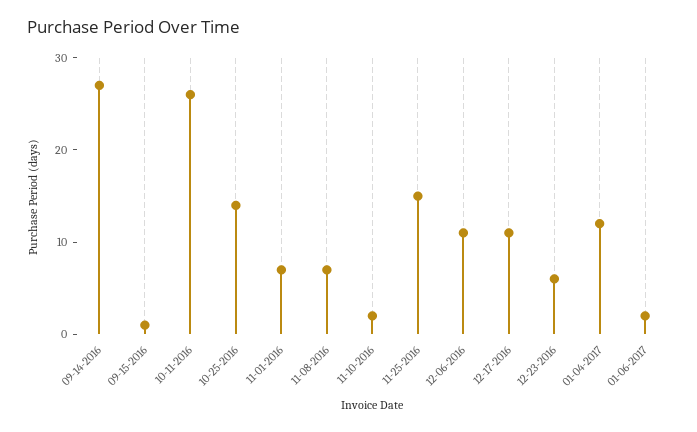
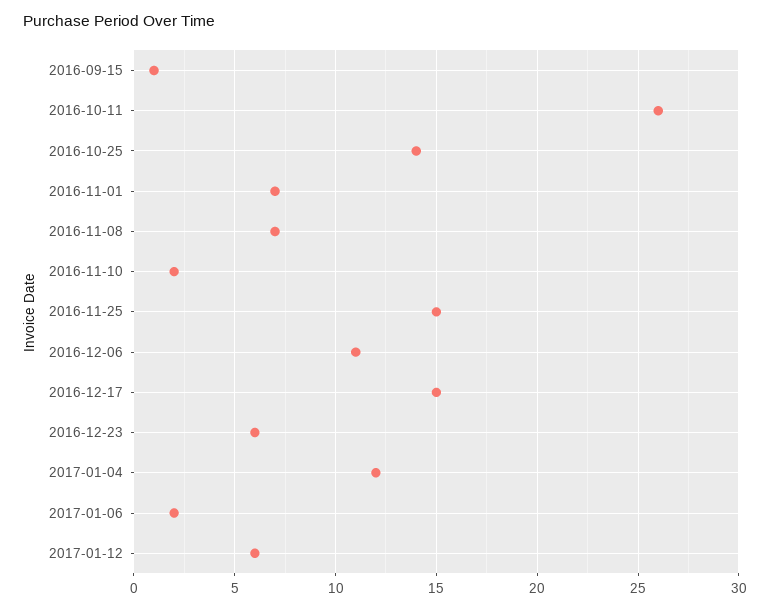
09-14-2016: 27 -> none
12-17-2016: 11 -> 15
2017-01-12: none -> 6

